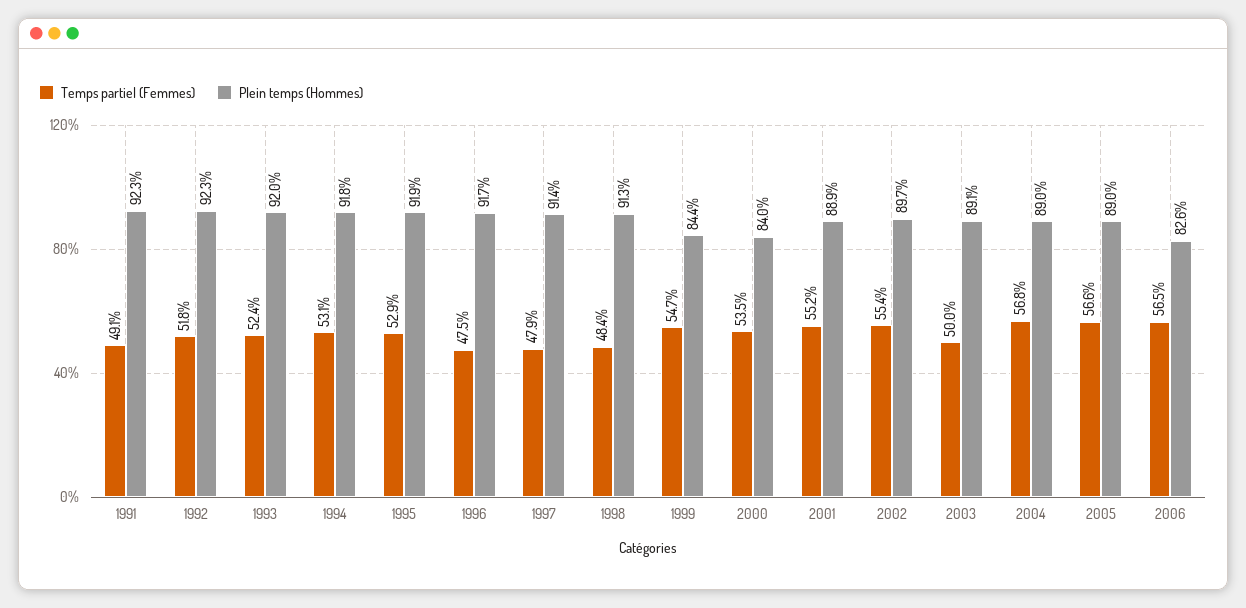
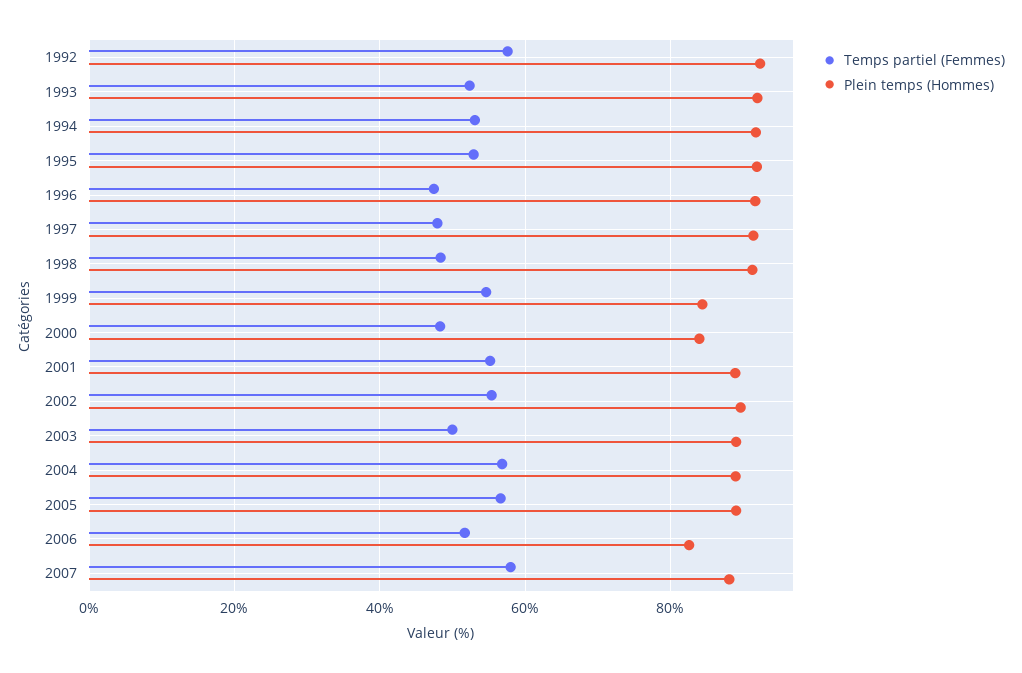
Temps partiel (Femmes), 1991: 49.1 -> none
Plein temps (Hommes), 1991: 92.3 -> none
Temps partiel (Femmes), 1992: 51.8 -> 58
Temps partiel (Femmes), 2000: 53.5 -> 48
Temps partiel (Femmes), 2006: 56.5 -> 52
Temps partiel (Femmes), 2007: none -> 58
Plein temps (Hommes), 2007: none -> 88

